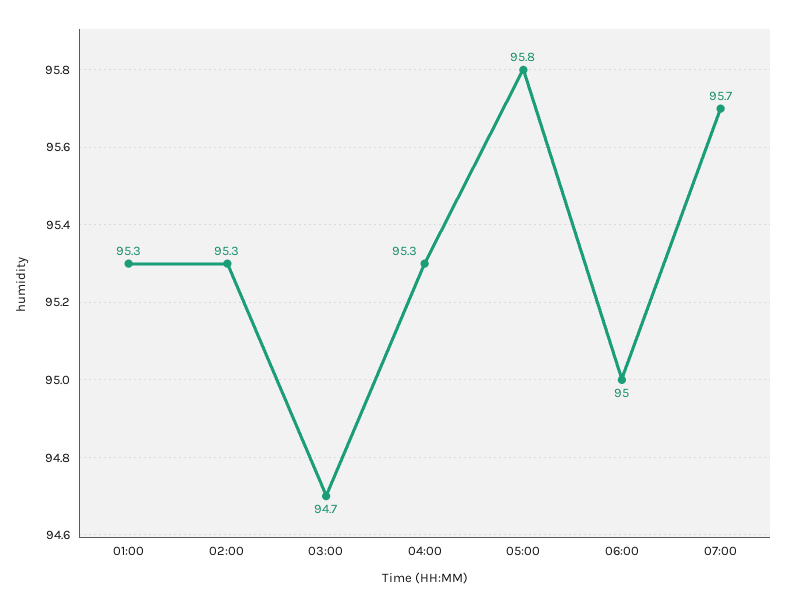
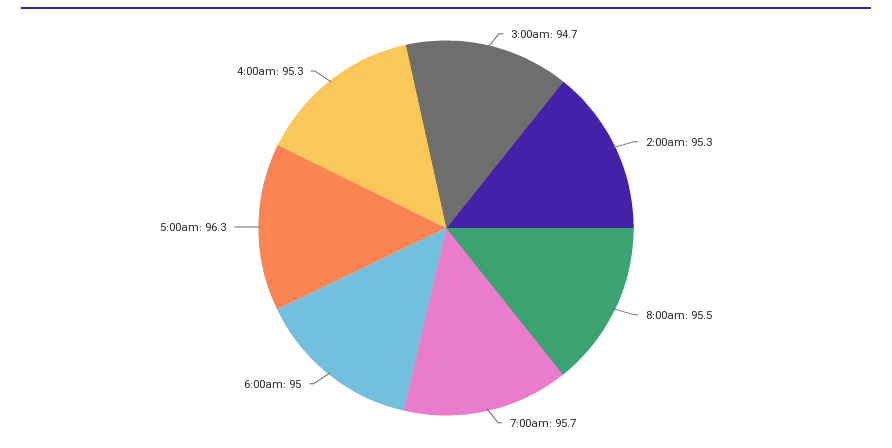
01:00: 95.3 -> none
05:00: 95.8 -> 96.3
8:00am: none -> 95.5

